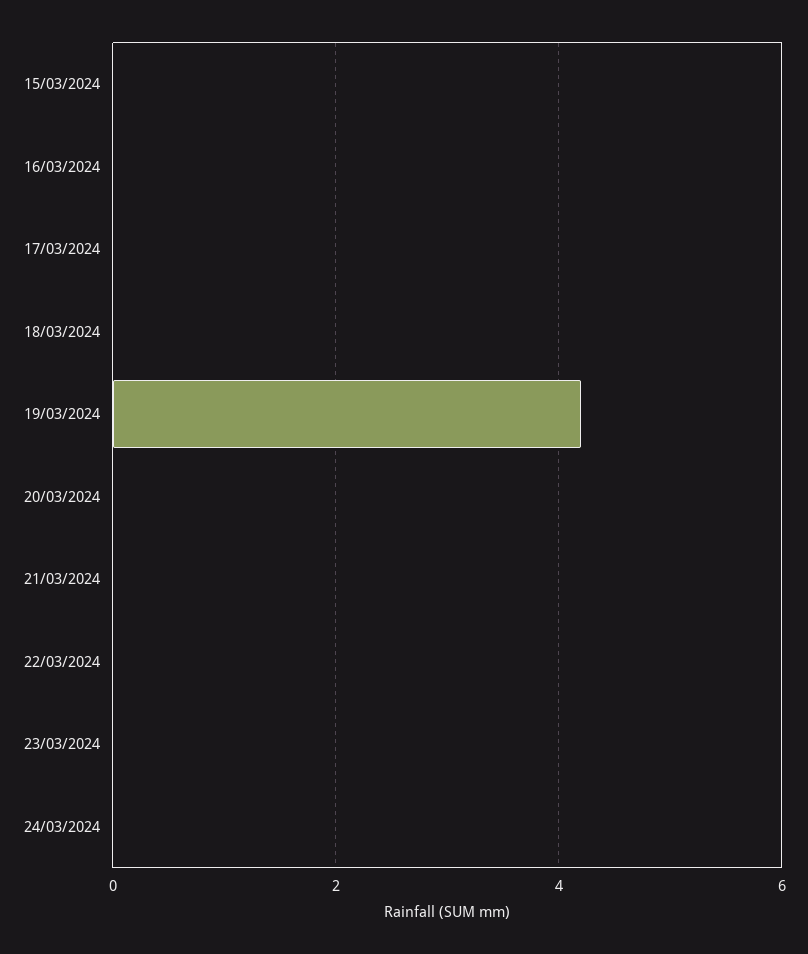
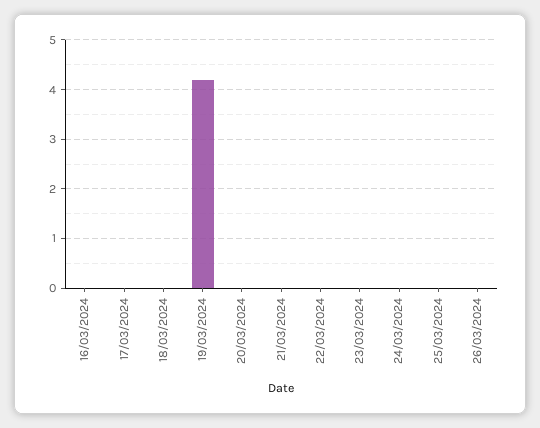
15/03/2024: 0 -> none
25/03/2024: none -> 0
26/03/2024: none -> 0

